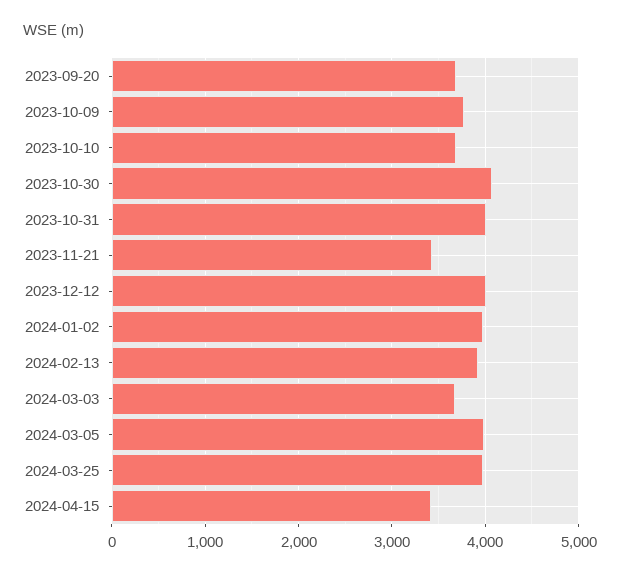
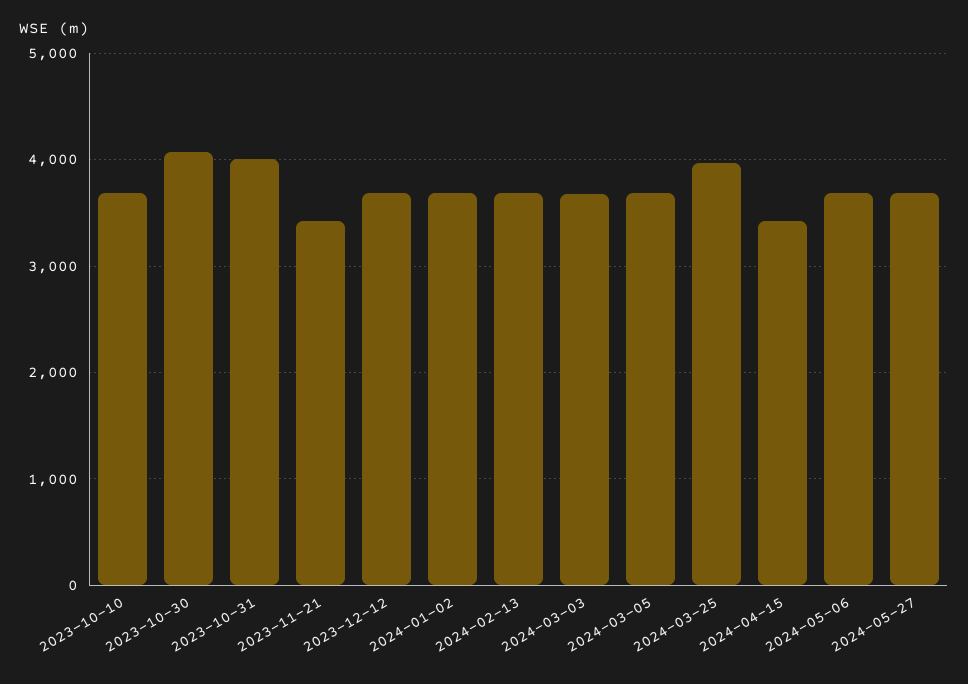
2023-09-20: 3700 -> none
2023-10-09: 3800 -> none
2023-12-12: 4000 -> 3700
2024-01-02: 4000 -> 3700
2024-02-13: 3900 -> 3700
2024-03-05: 4000 -> 3700
2024-05-06: none -> 3700
2024-05-27: none -> 3700

